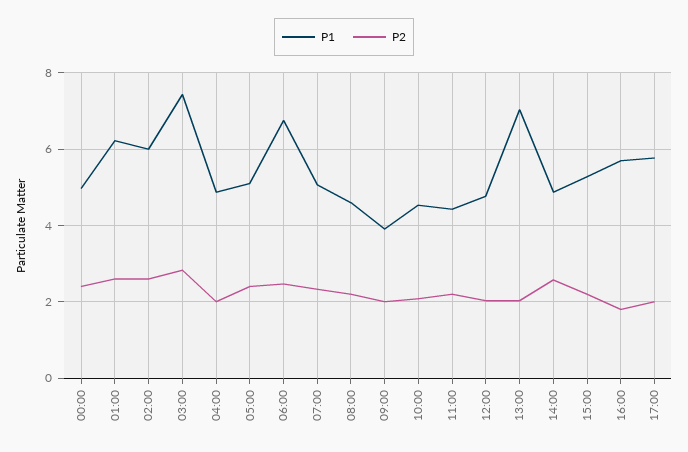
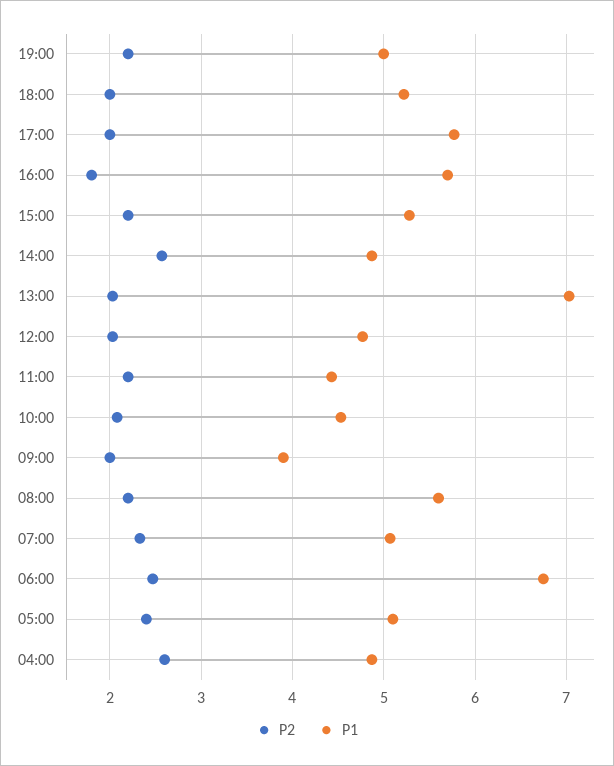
P1, 00:00: 5 -> none
P2, 00:00: 2.4 -> none
P1, 01:00: 6.2 -> none
P2, 01:00: 2.6 -> none
P1, 02:00: 6 -> none
P2, 02:00: 2.6 -> none
P1, 03:00: 7.4 -> none
P2, 03:00: 2.8 -> none
P2, 04:00: 2 -> 2.6
P1, 08:00: 4.6 -> 5.6
P2, 19:00: none -> 2.2
P1, 19:00: none -> 5
P2, 18:00: none -> 2
P1, 18:00: none -> 5.2

